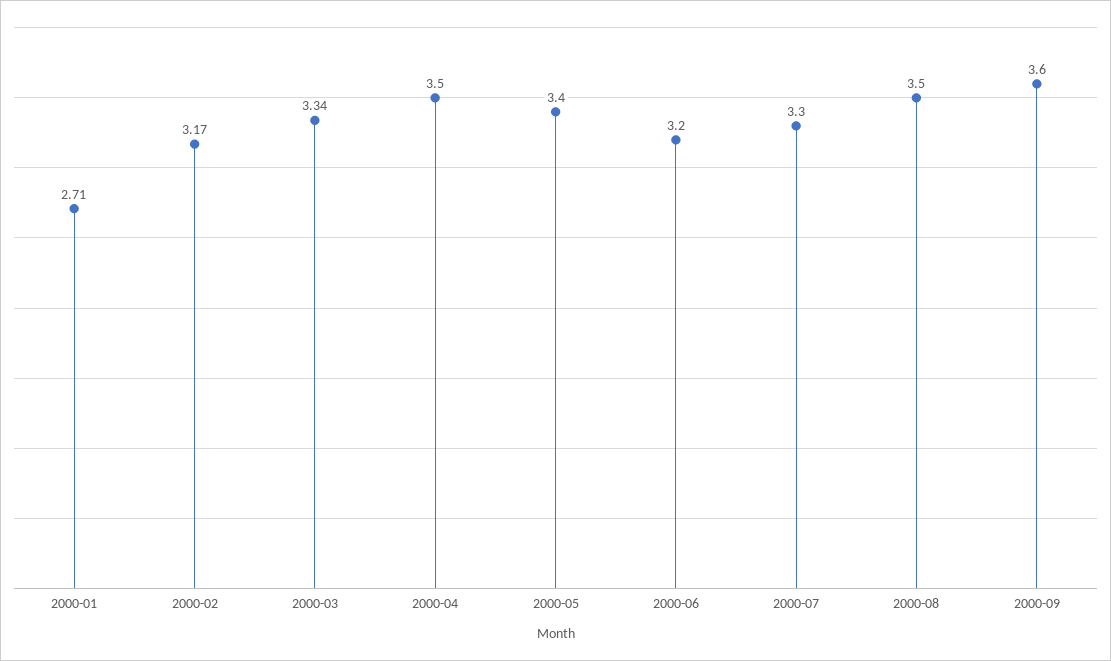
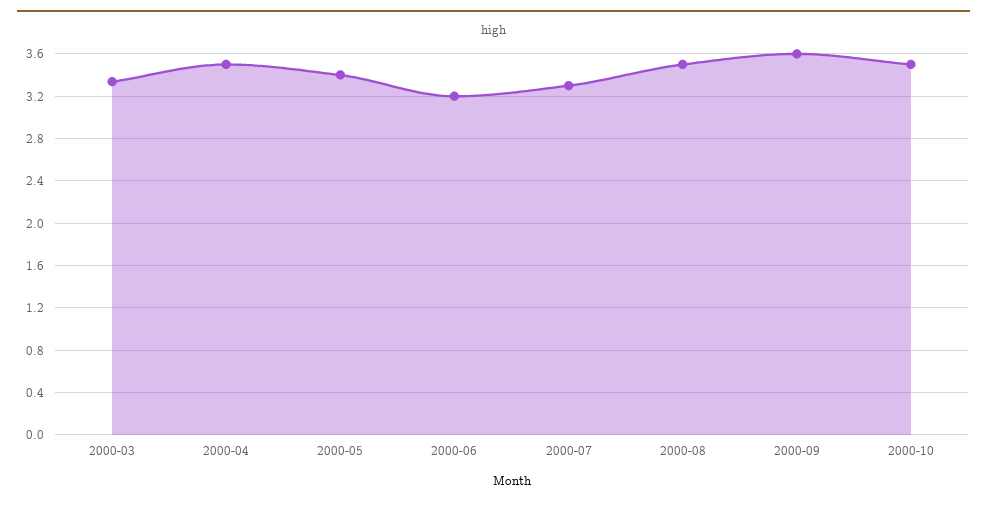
2000-01: 2.71 -> none
2000-02: 3.17 -> none
2000-10: none -> 3.5

